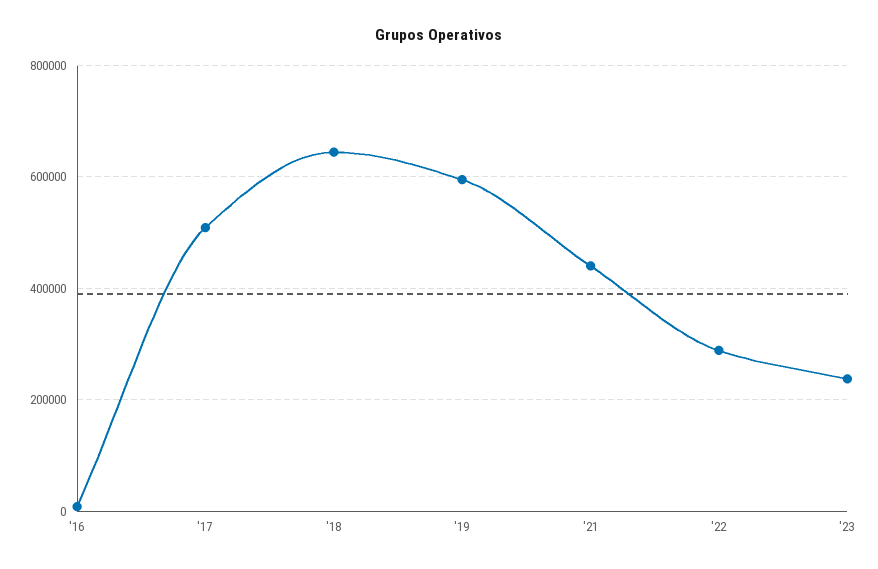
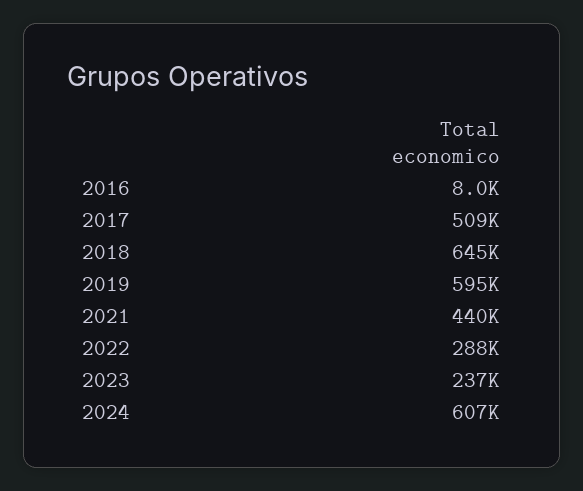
2024: none -> 607000

